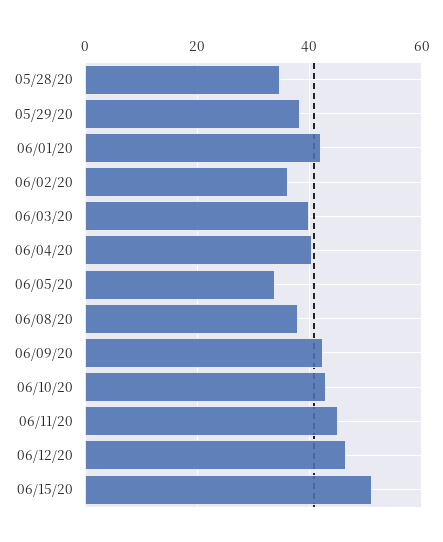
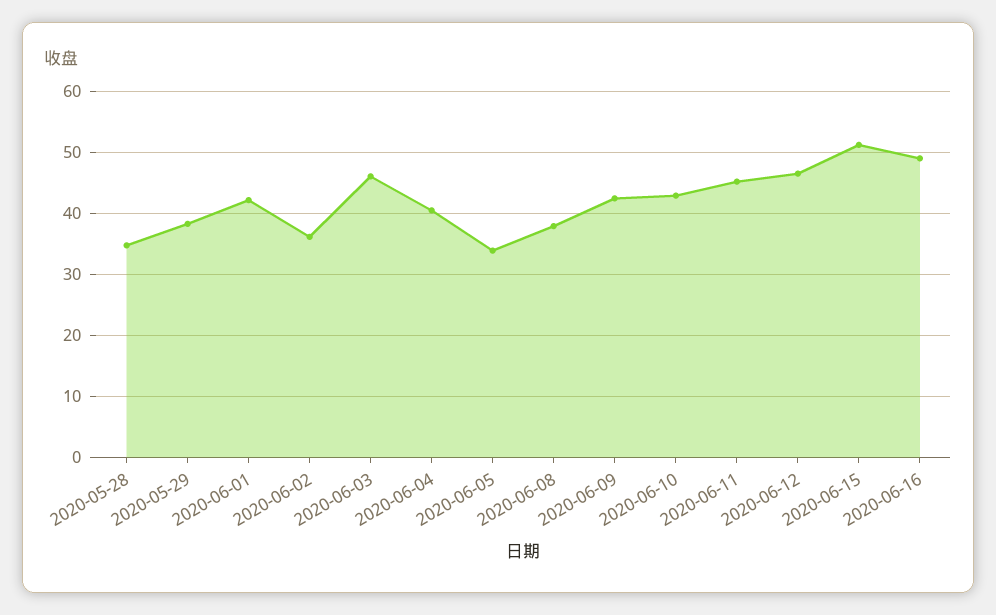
06/03/20: 40 -> 46
2020-06-16: none -> 49

